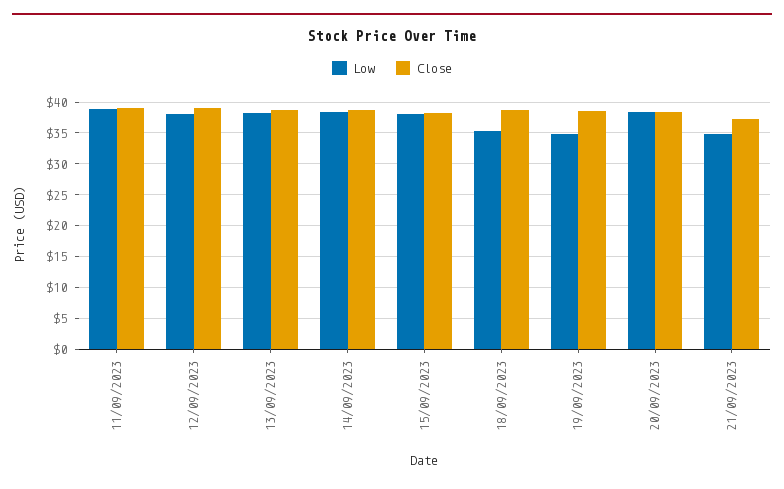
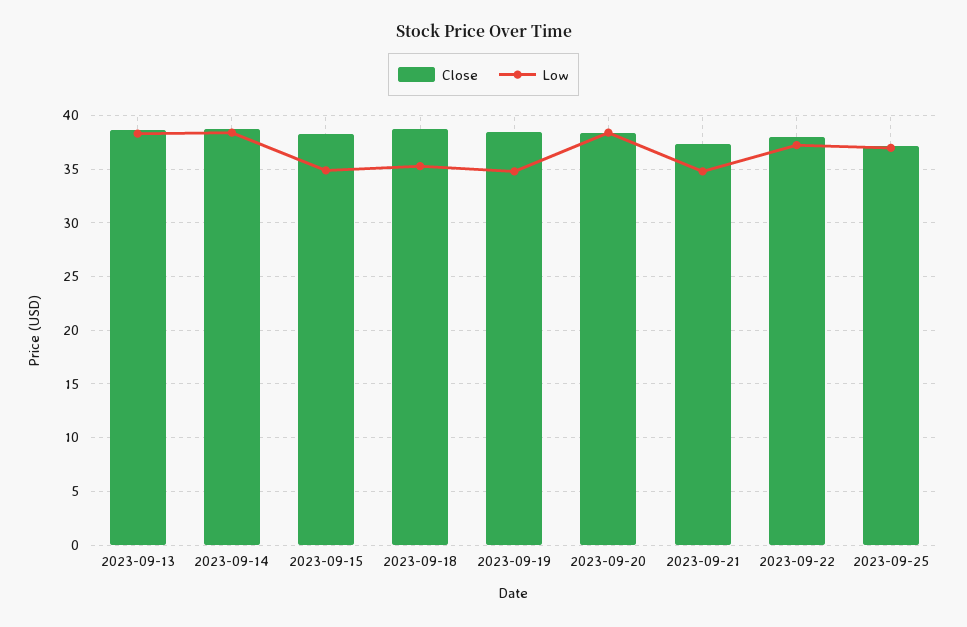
Low, 11/09/2023: 39 -> none
Close, 11/09/2023: 39 -> none
Low, 12/09/2023: 38 -> none
Close, 12/09/2023: 39 -> none
Low, 15/09/2023: 38 -> 35
Close, 2023-09-22: none -> 38
Low, 2023-09-22: none -> 37
Close, 2023-09-25: none -> 37
Low, 2023-09-25: none -> 37

